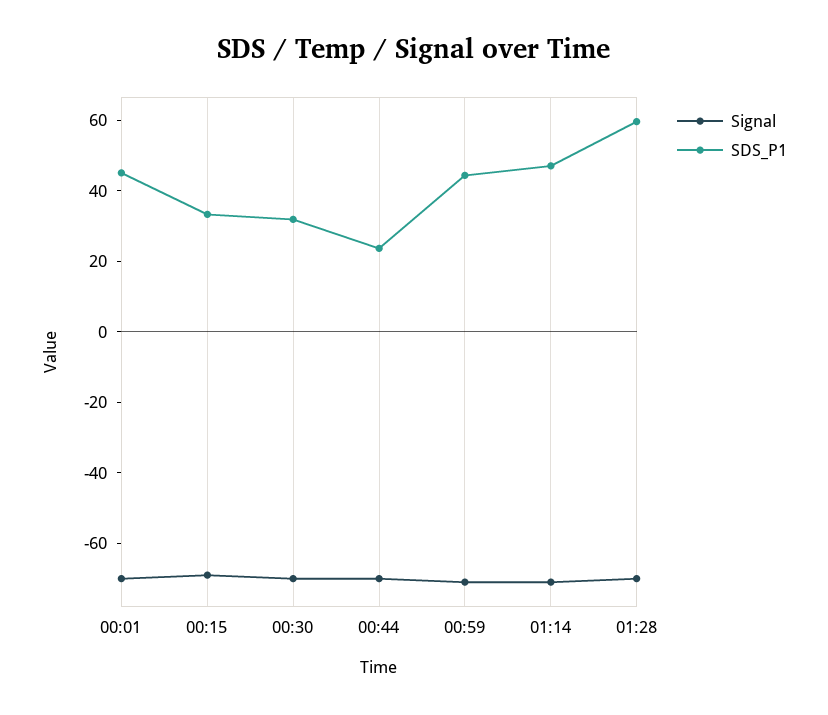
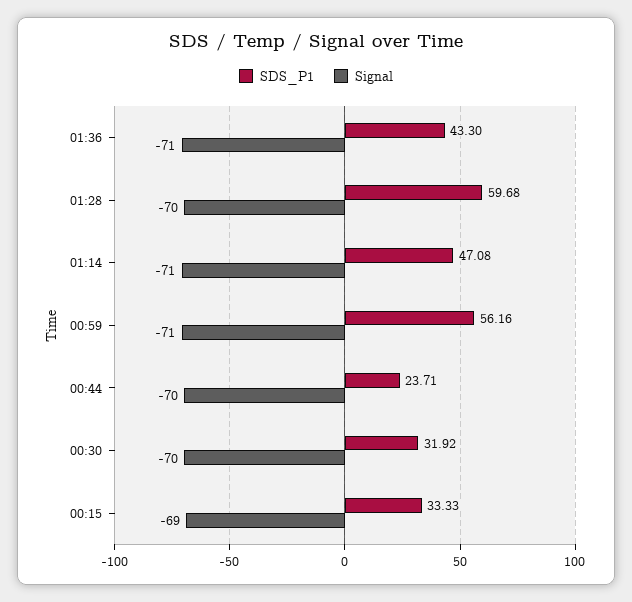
Signal, 00:01: -70 -> none
SDS_P1, 00:01: 45 -> none
SDS_P1, 00:59: 45 -> 56.16
SDS_P1, 01:36: none -> 43.3
Signal, 01:36: none -> -71

